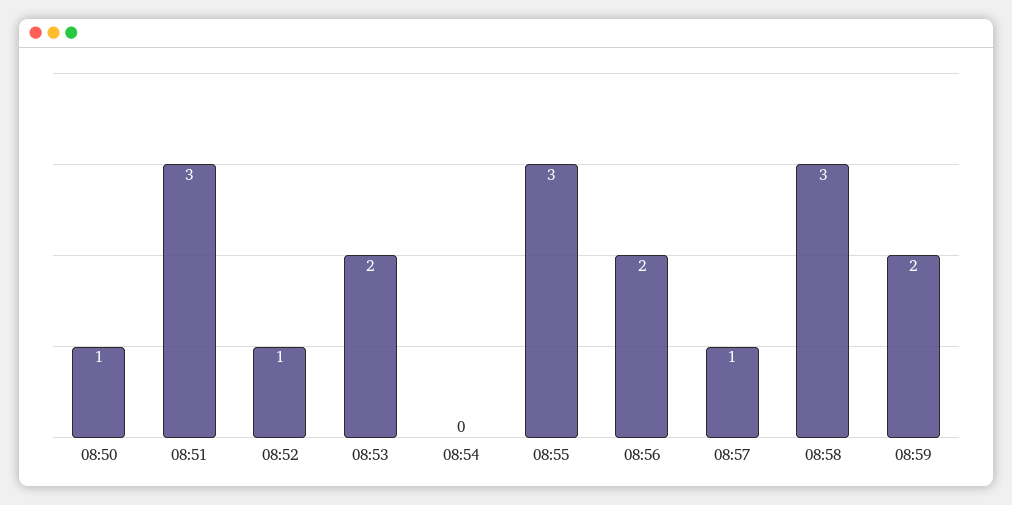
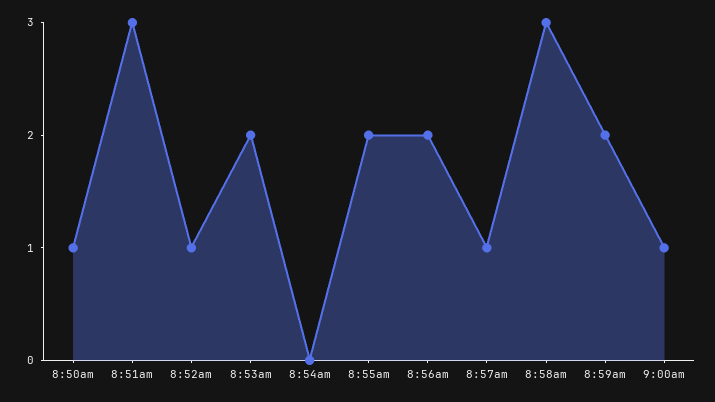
08:55: 3 -> 2
9:00am: none -> 1

